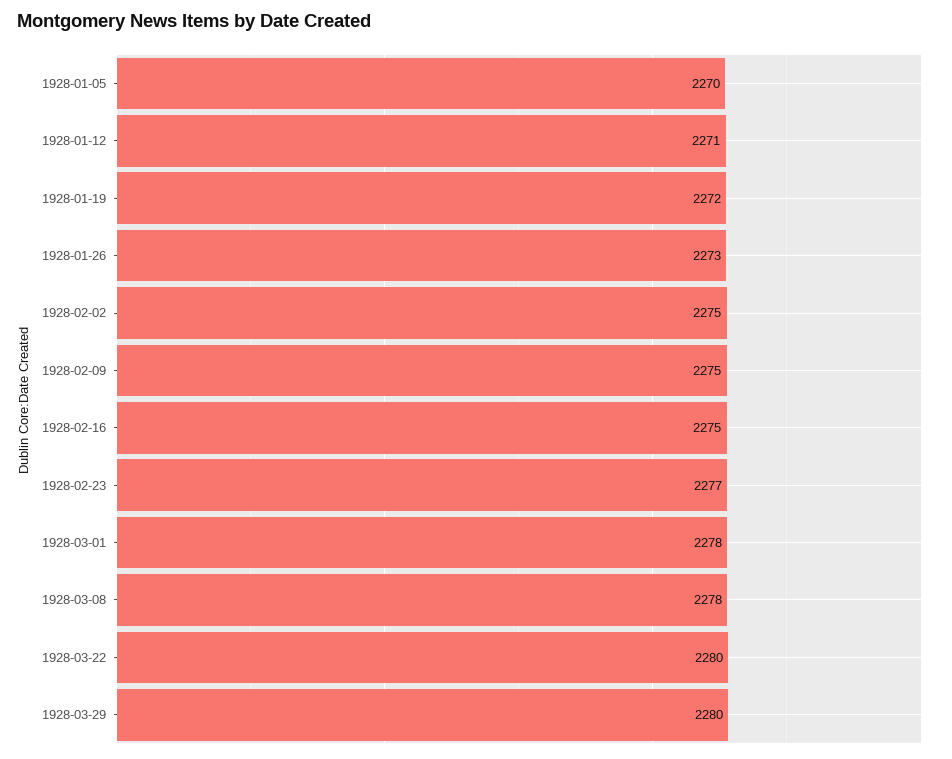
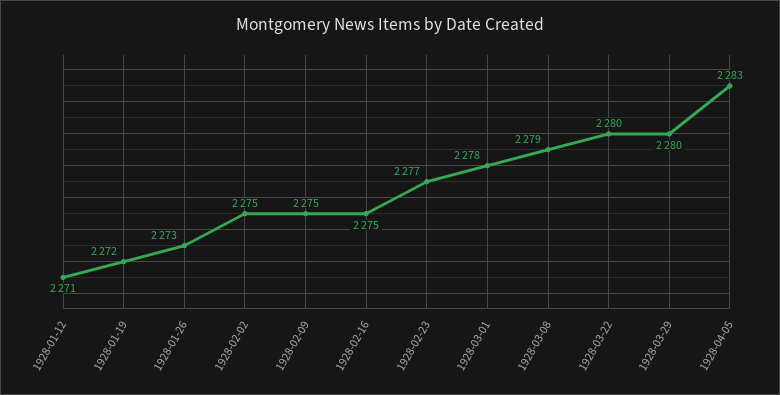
1928-01-05: 2270 -> none
1928-03-08: 2278 -> 2279
1928-04-05: none -> 2283

